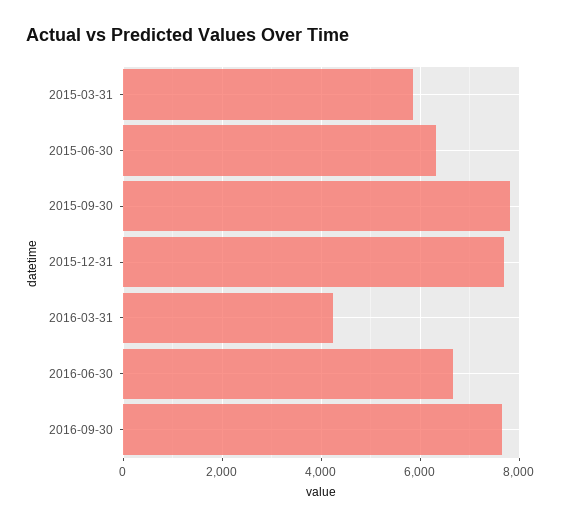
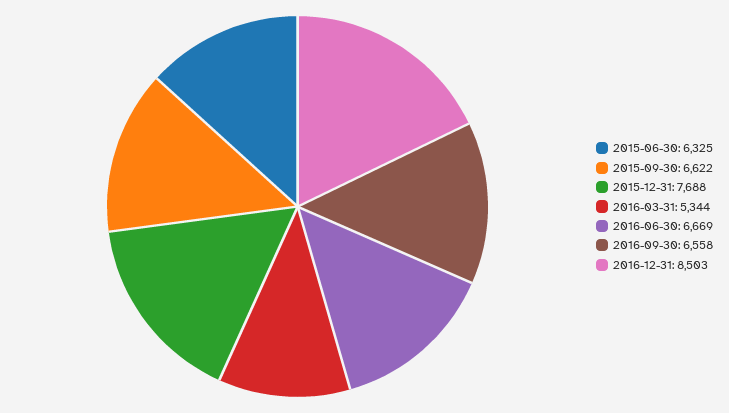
2015-03-31: 5800 -> none
2015-09-30: 7800 -> 6622
2016-03-31: 4200 -> 5344
2016-09-30: 7600 -> 6558
2016-12-31: none -> 8503

